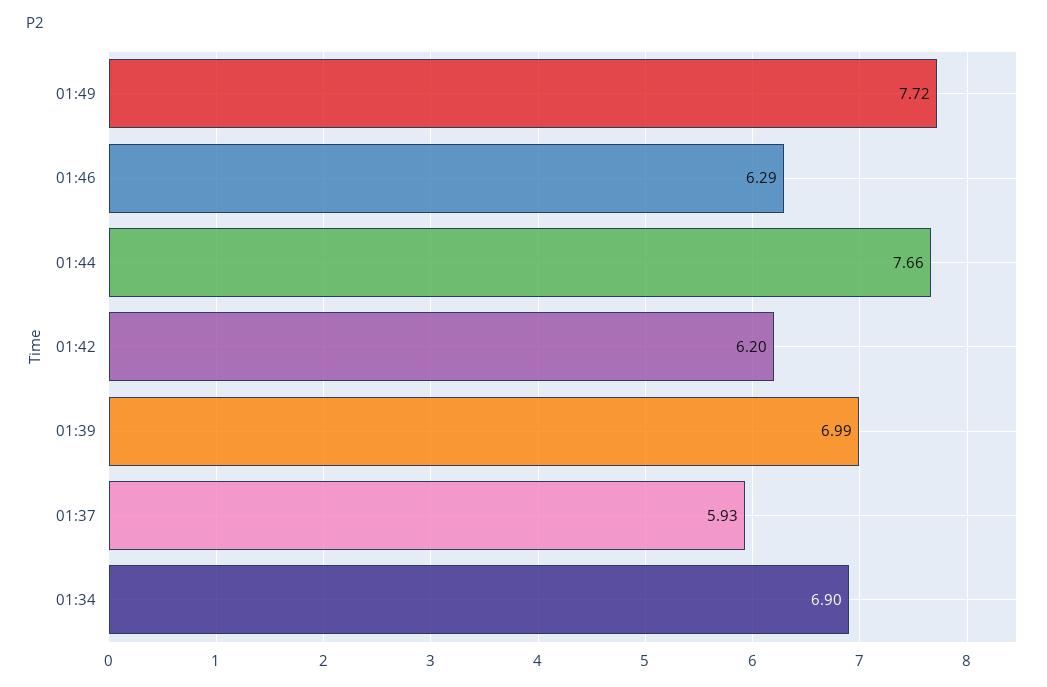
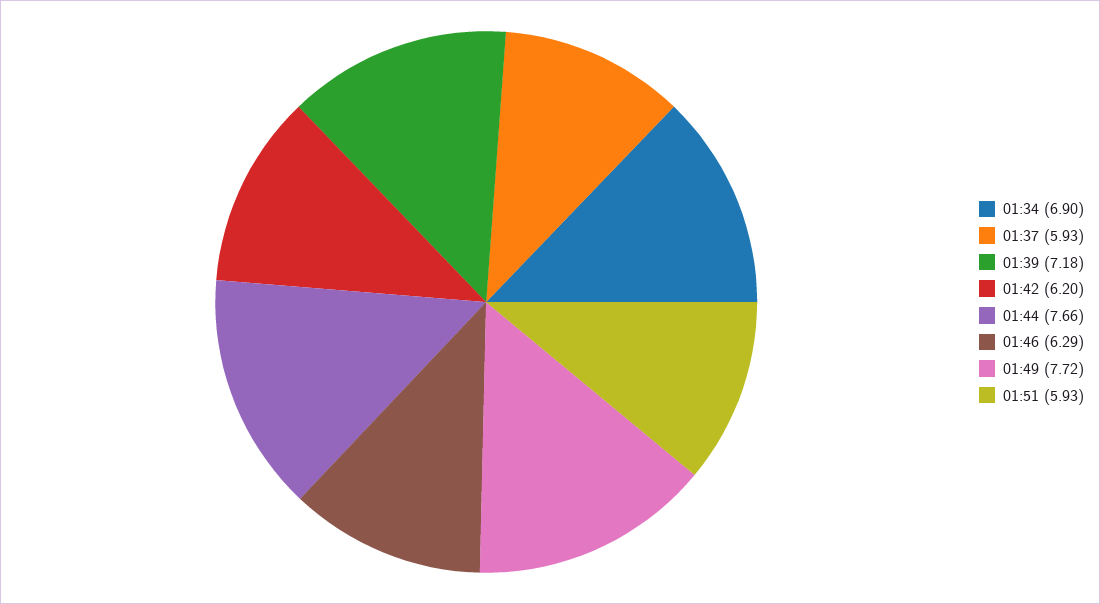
01:39: 6.99 -> 7.18
01:51: none -> 5.93

